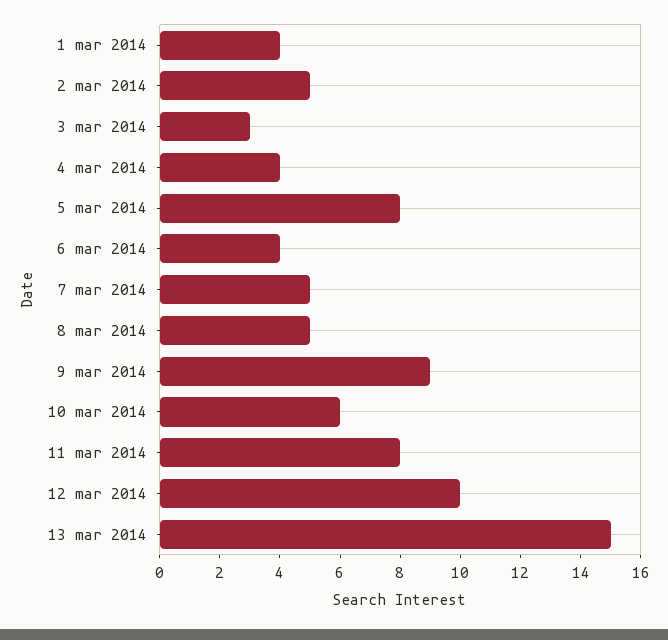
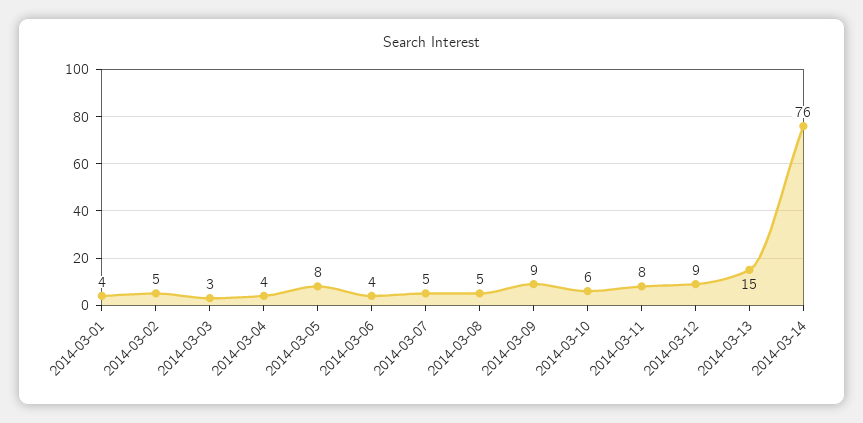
12 mar 2014: 10 -> 9
2014-03-14: none -> 76

